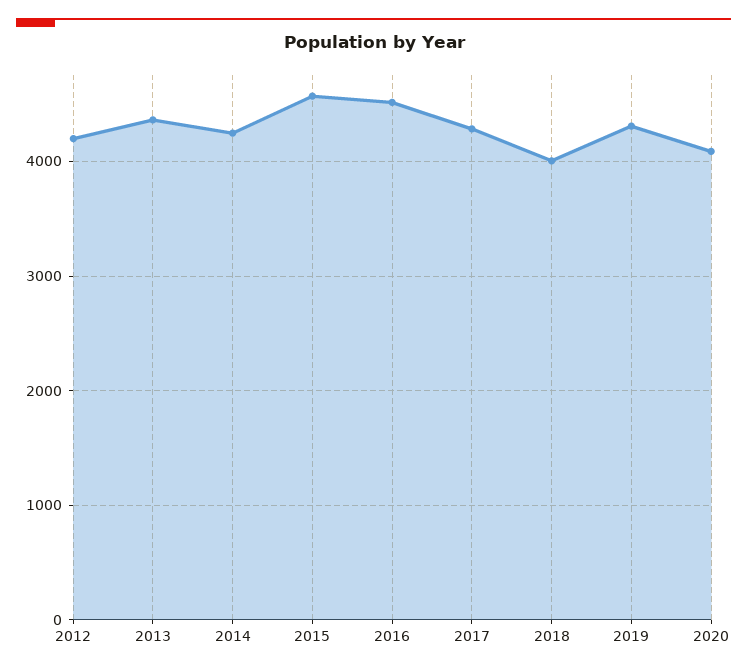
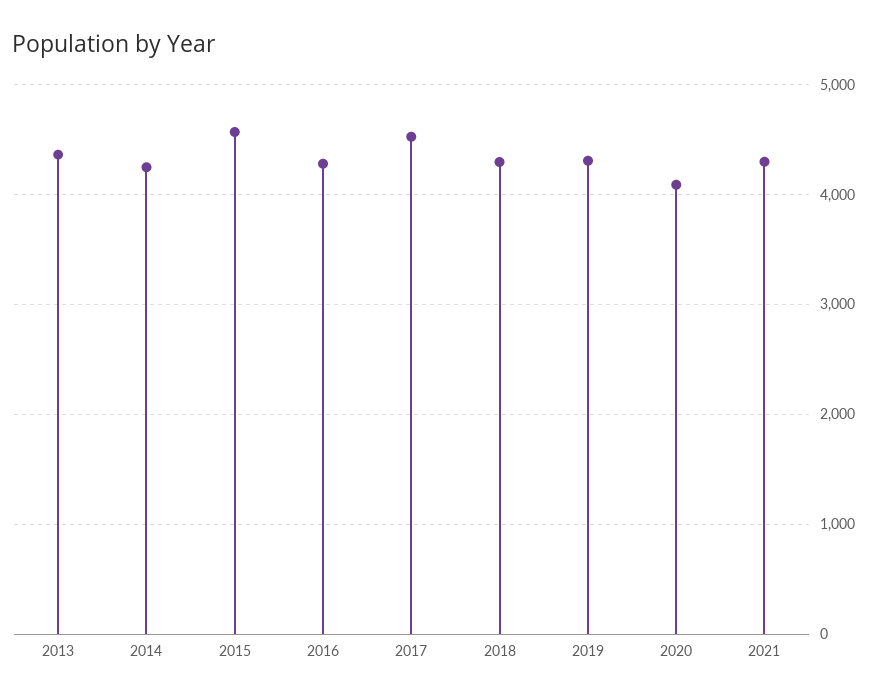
2012: 4200 -> none
2016: 4500 -> 4300
2017: 4300 -> 4500
2018: 4000 -> 4300
2021: none -> 4300

